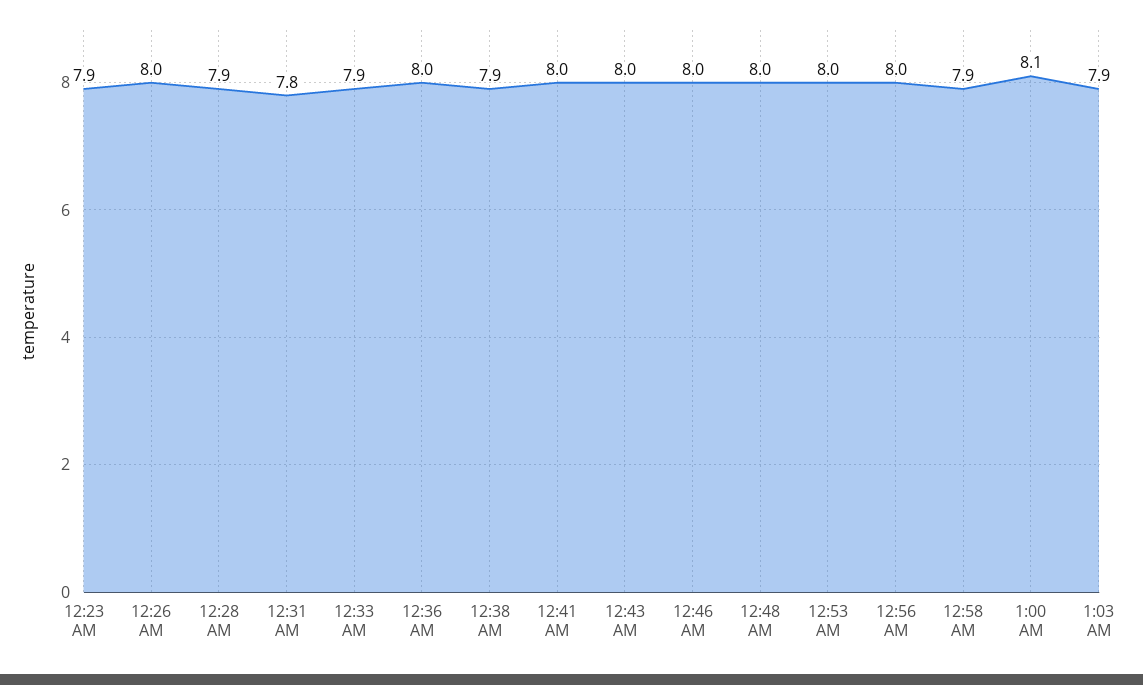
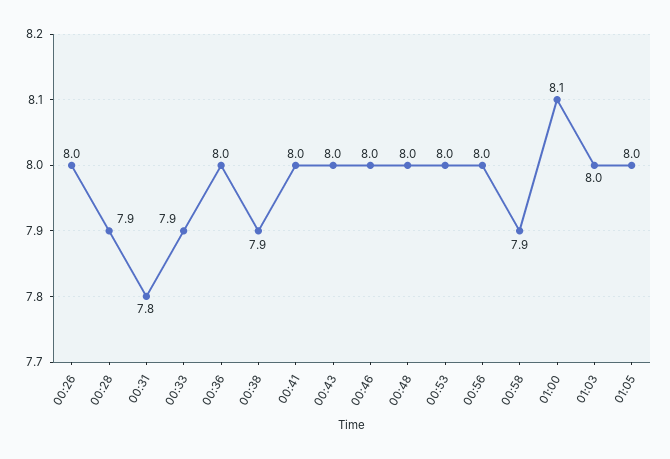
12:23 AM: 7.9 -> none
1:03 AM: 7.9 -> 8
01:05: none -> 8

